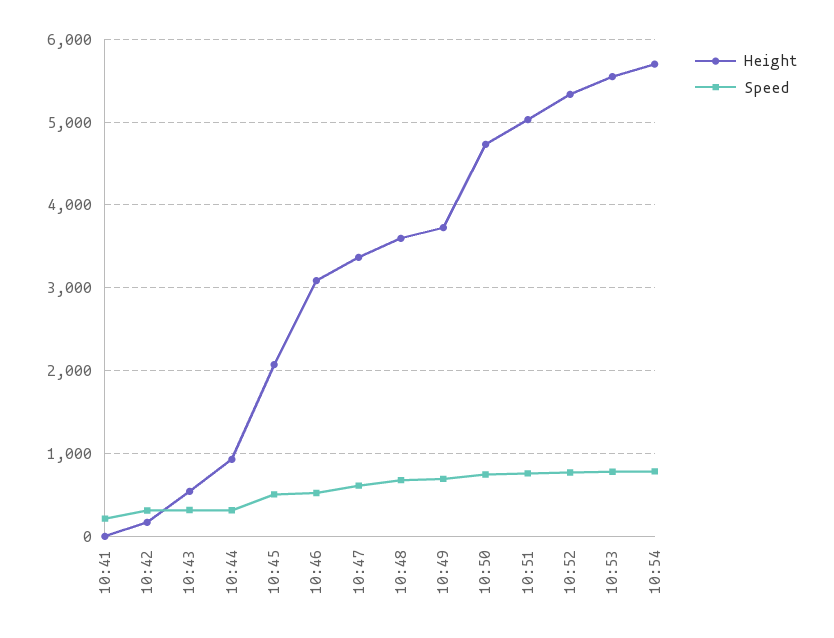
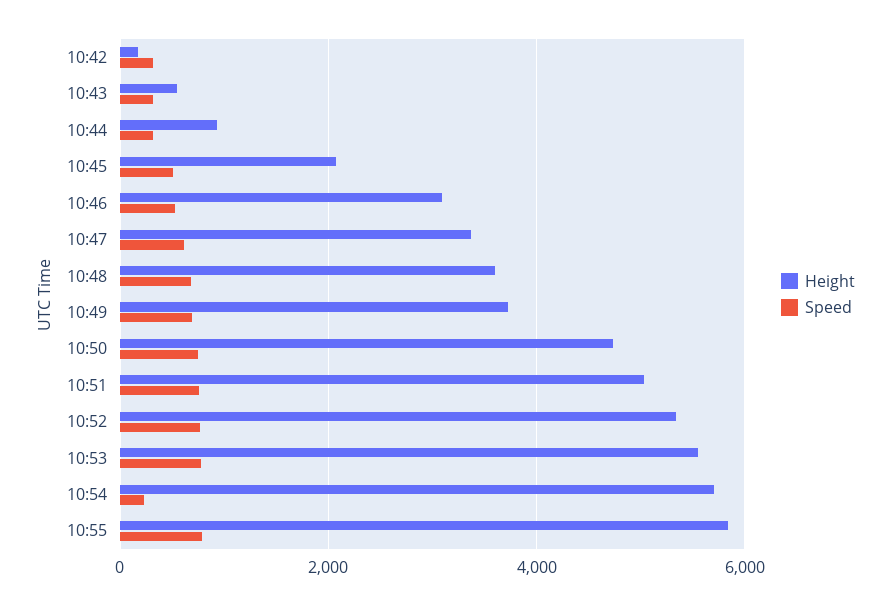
Height, 10:41: 0 -> none
Speed, 10:41: 200 -> none
Speed, 10:54: 800 -> 200
Height, 10:55: none -> 5800
Speed, 10:55: none -> 800

